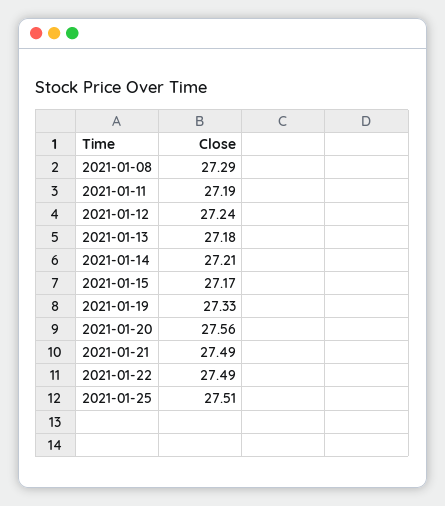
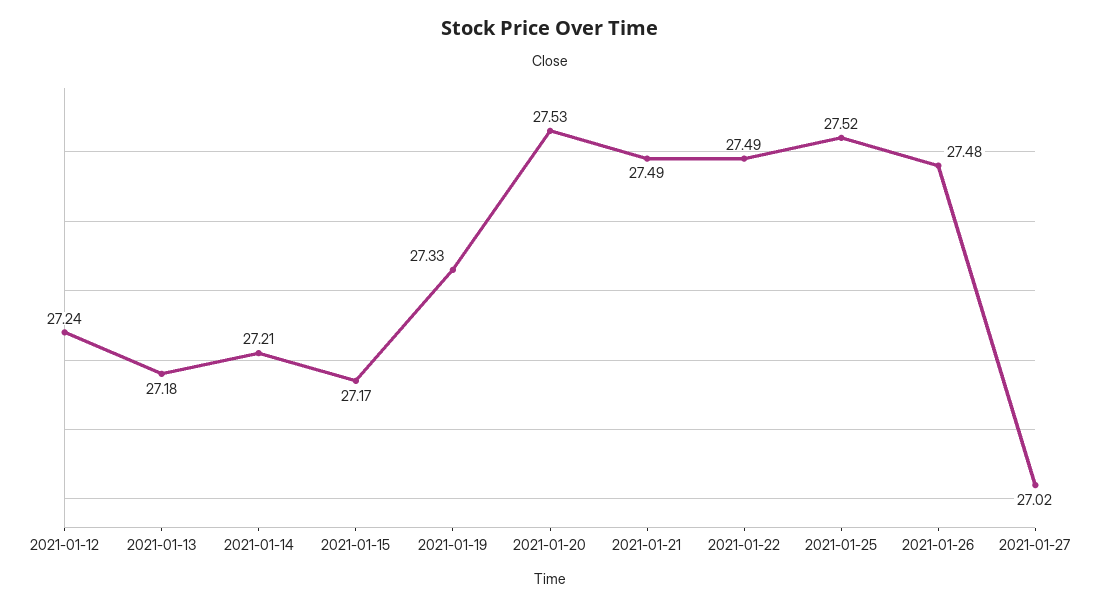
2021-01-08: 27.29 -> none
2021-01-11: 27.19 -> none
2021-01-20: 27.56 -> 27.53
2021-01-25: 27.51 -> 27.52
2021-01-26: none -> 27.48
2021-01-27: none -> 27.02

